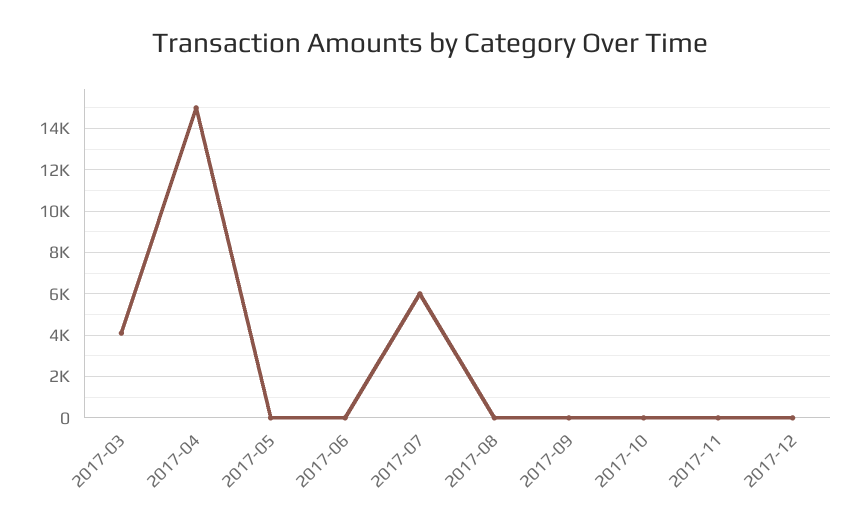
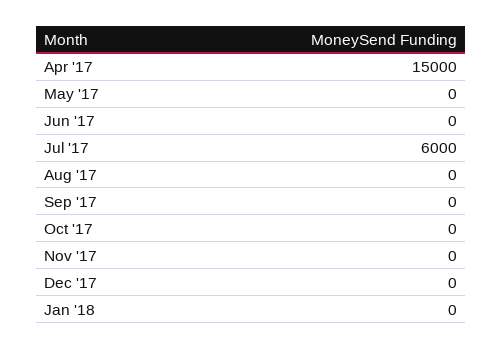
2017-03: 4000 -> none
Jan '18: none -> 0

